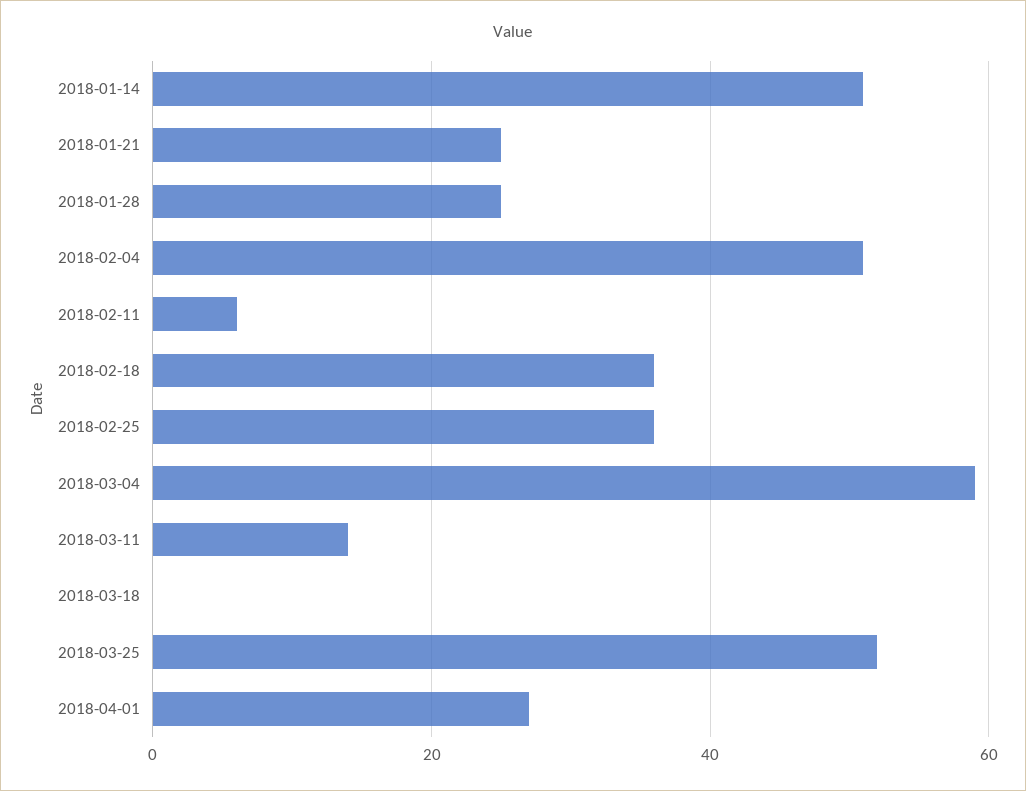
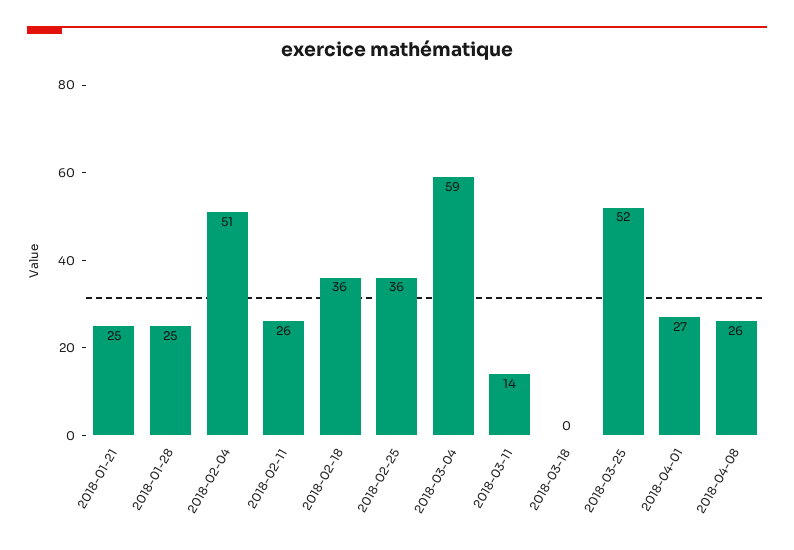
2018-01-14: 50 -> none
2018-02-11: 5 -> 26
2018-04-08: none -> 26

